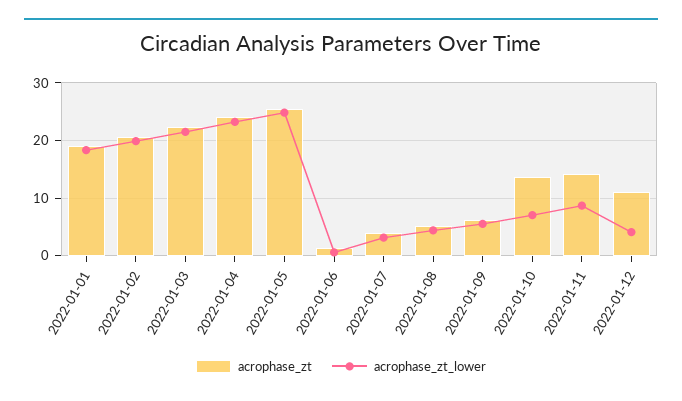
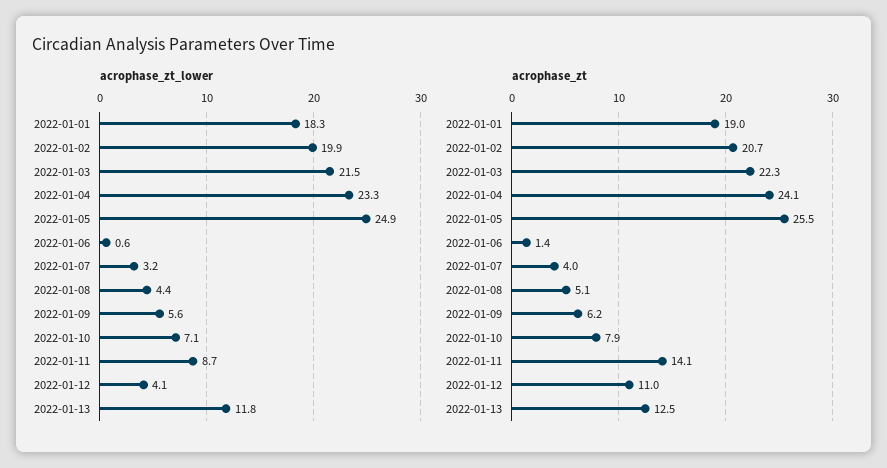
acrophase_zt, 2022-01-10: 14 -> 7.9
acrophase_zt_lower, 2022-01-13: none -> 11.8
acrophase_zt, 2022-01-13: none -> 12.5

